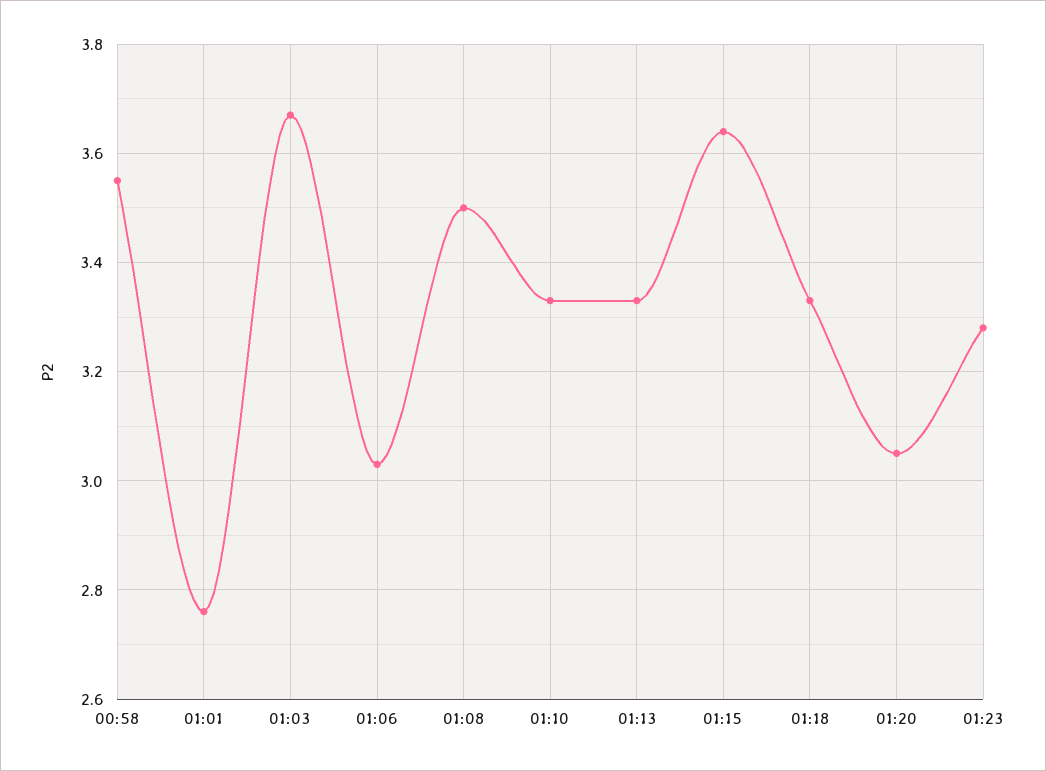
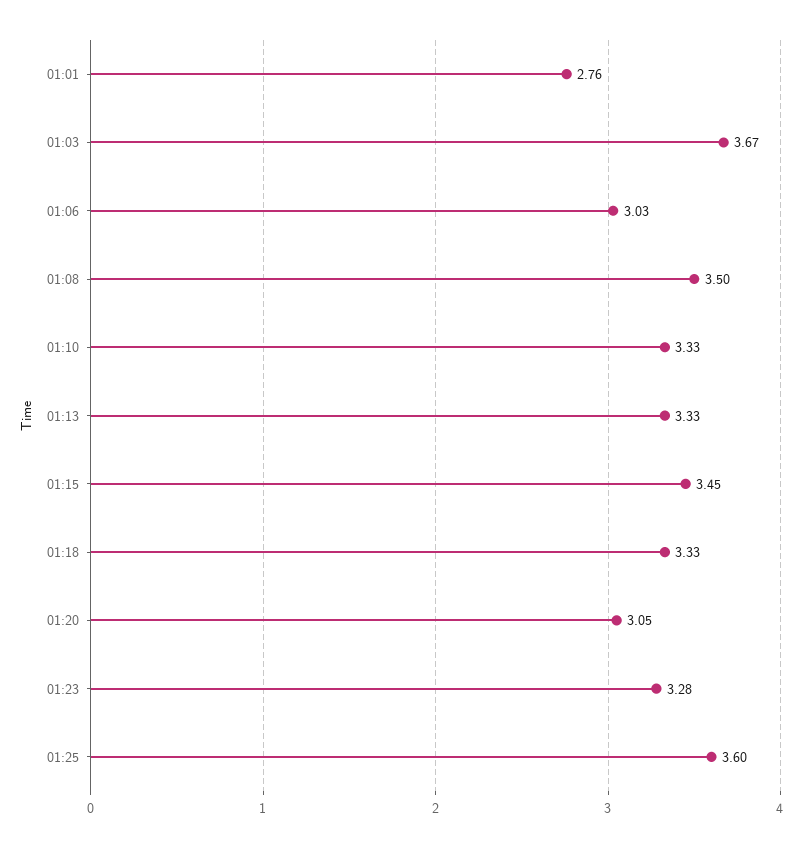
00:58: 3.55 -> none
01:15: 3.65 -> 3.45
01:25: none -> 3.6

